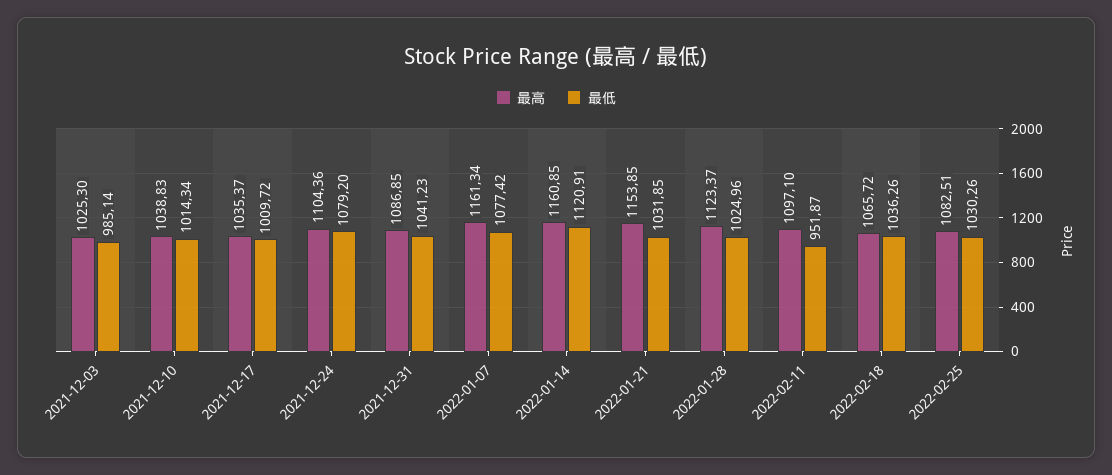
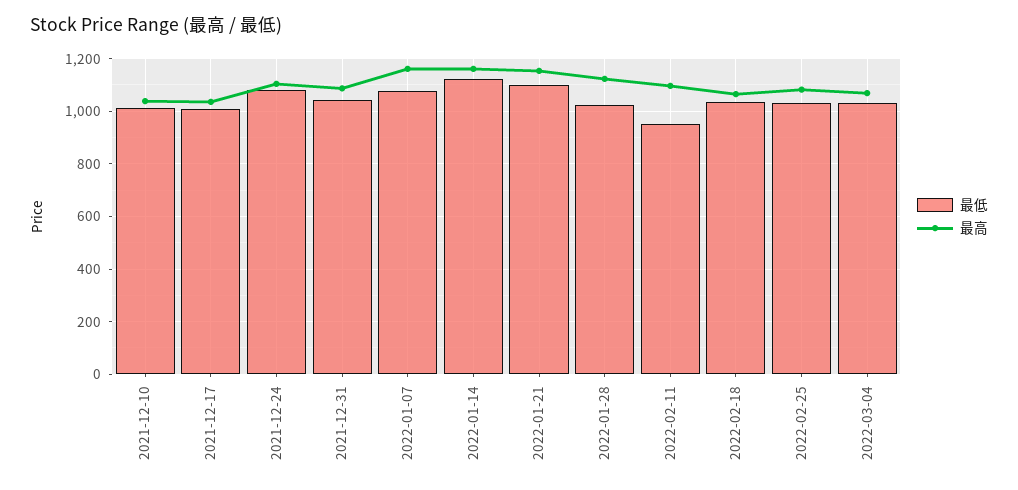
最高, 2021-12-03: 1025.3 -> none
最低, 2021-12-03: 985.14 -> none
最低, 2022-01-21: 1031.85 -> 1100
最低, 2022-03-04: none -> 1025
最高, 2022-03-04: none -> 1075

